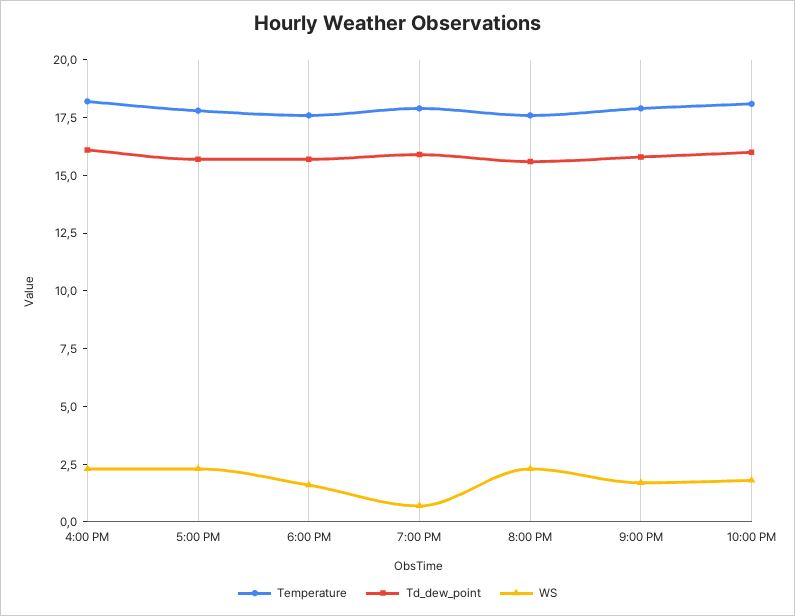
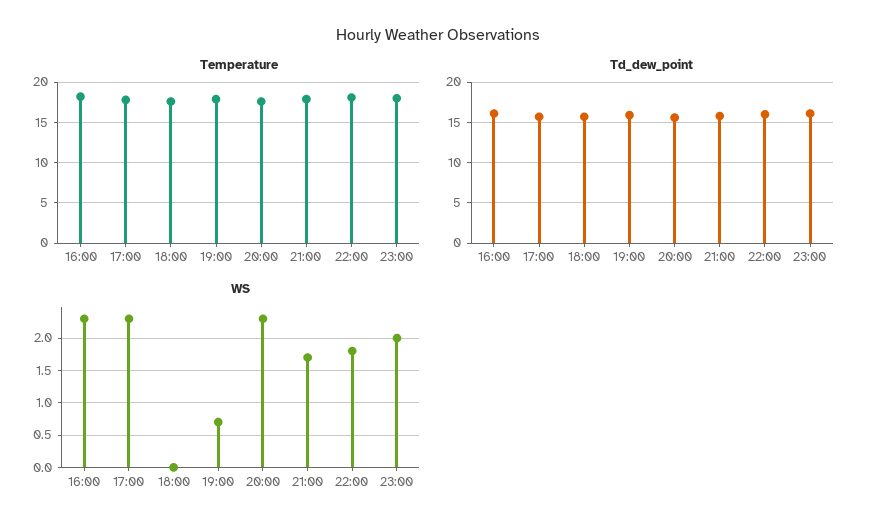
WS, 6:00 PM: 1.5 -> 0
Temperature, 23:00: none -> 18
Td_dew_point, 23:00: none -> 16
WS, 23:00: none -> 2

